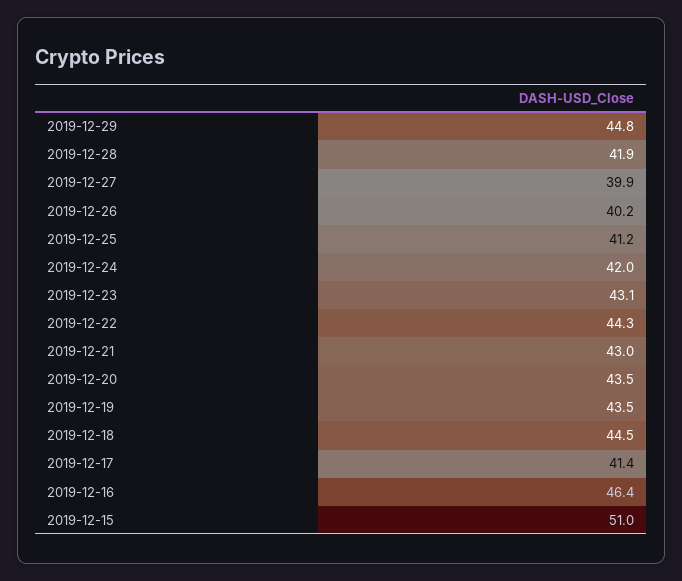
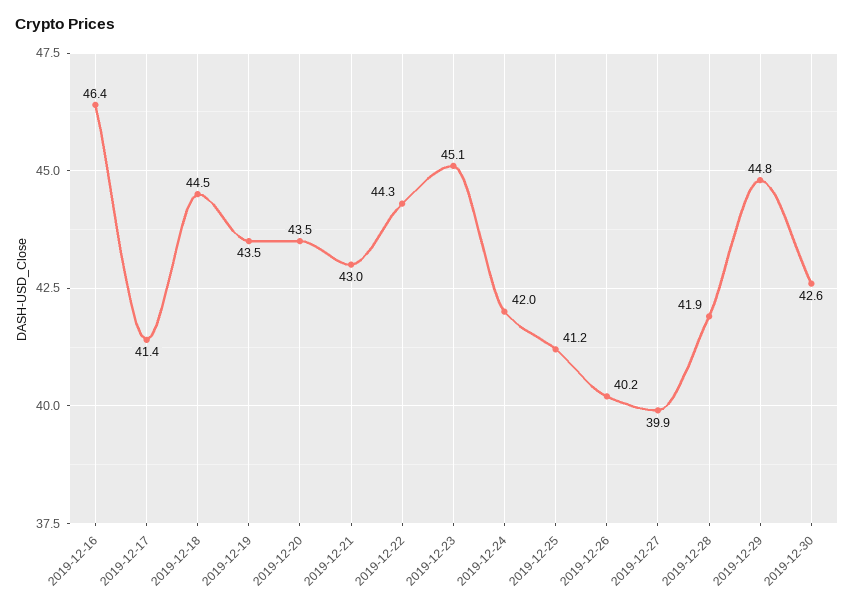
2019-12-23: 43.1 -> 45.1
2019-12-15: 51 -> none
2019-12-30: none -> 42.6

